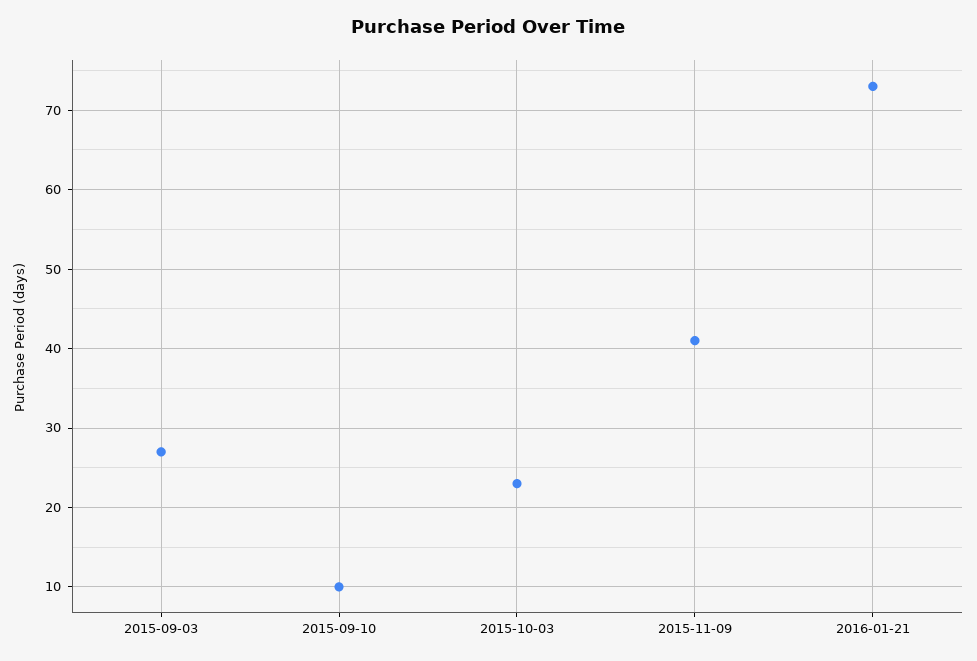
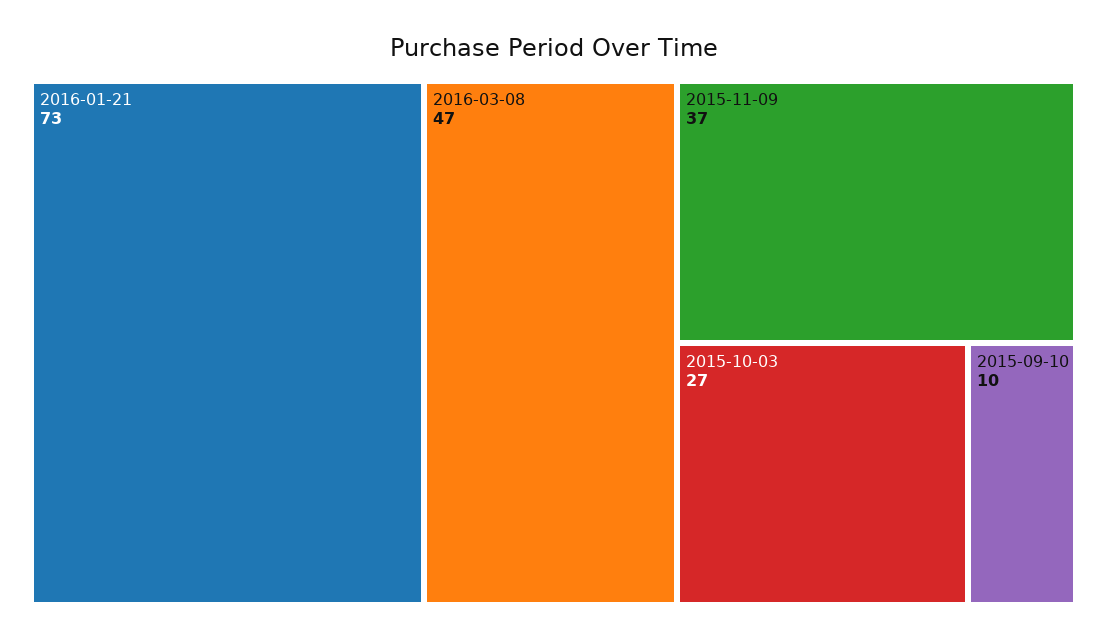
2015-09-03: 27 -> none
2015-10-03: 23 -> 27
2015-11-09: 41 -> 37
2016-03-08: none -> 47

